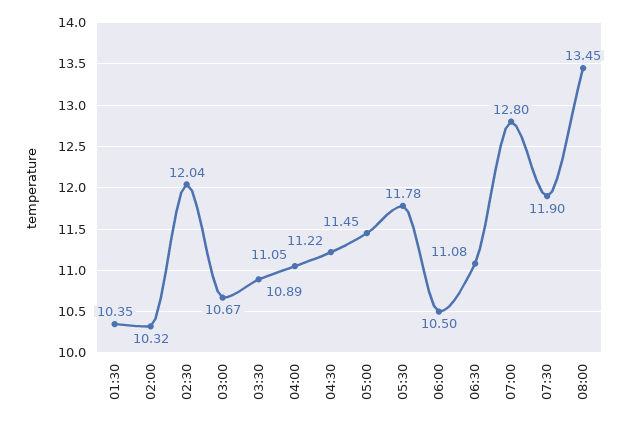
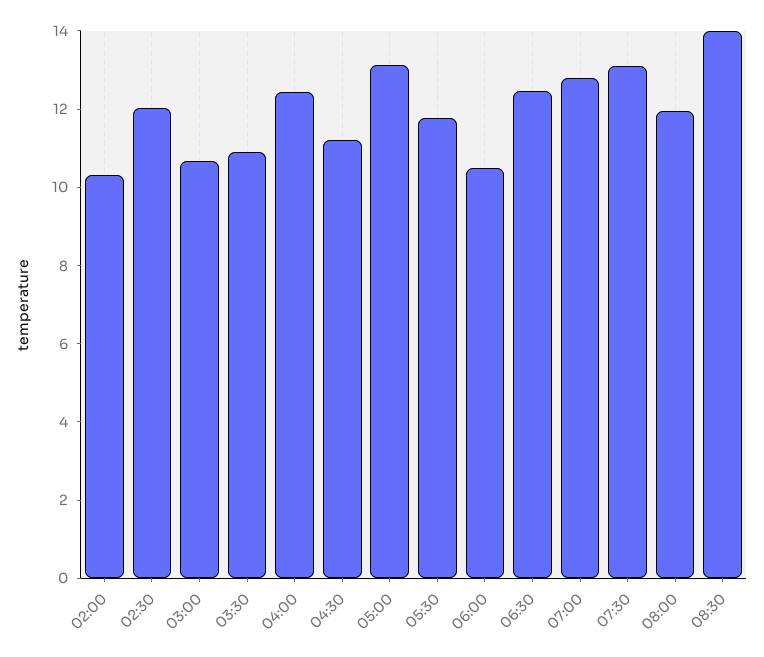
01:30: 10.35 -> none
04:00: 11.05 -> 12.5
05:00: 11.45 -> 13
06:30: 11.08 -> 12.5
07:30: 11.9 -> 13
08:00: 13.45 -> 12
08:30: none -> 14

